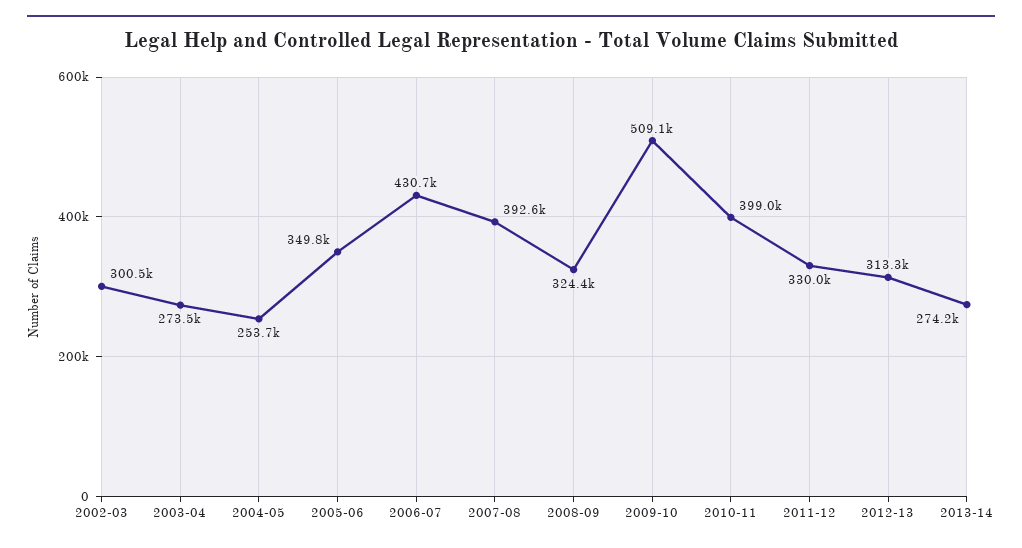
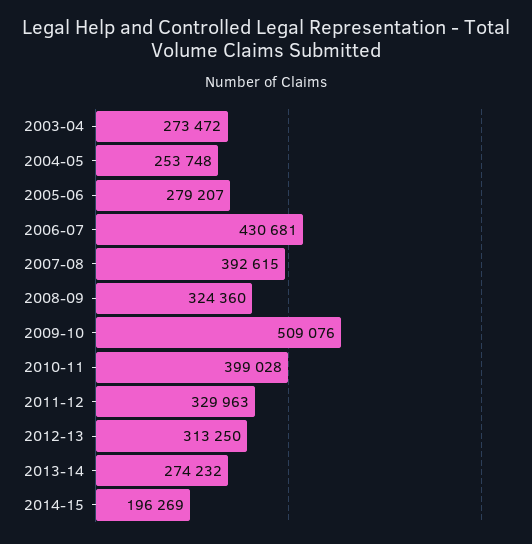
2002-03: 300500 -> none
2005-06: 349800 -> 279207
2014-15: none -> 196269

